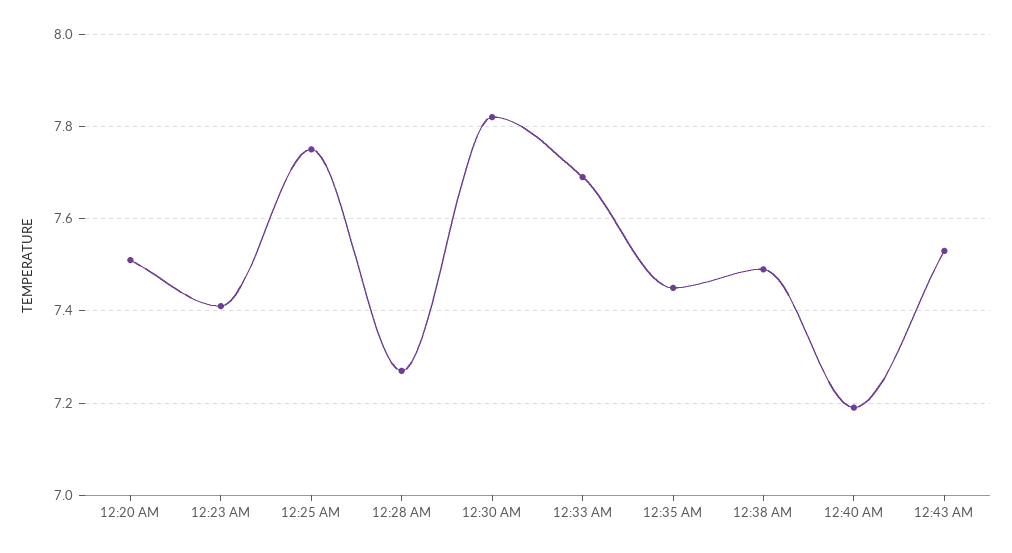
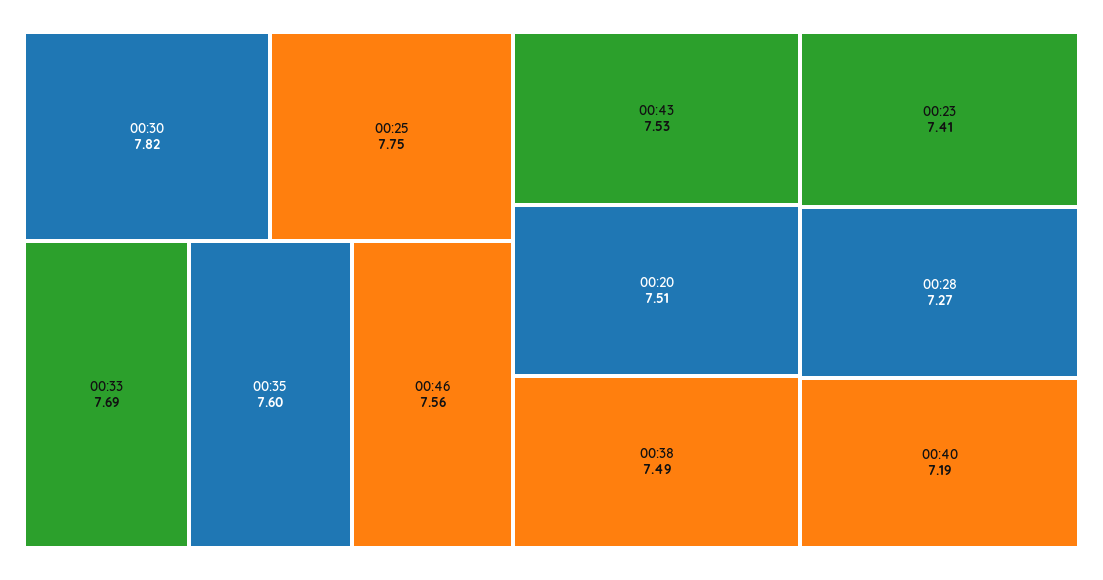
12:35 AM: 7.45 -> 7.6
00:46: none -> 7.56

